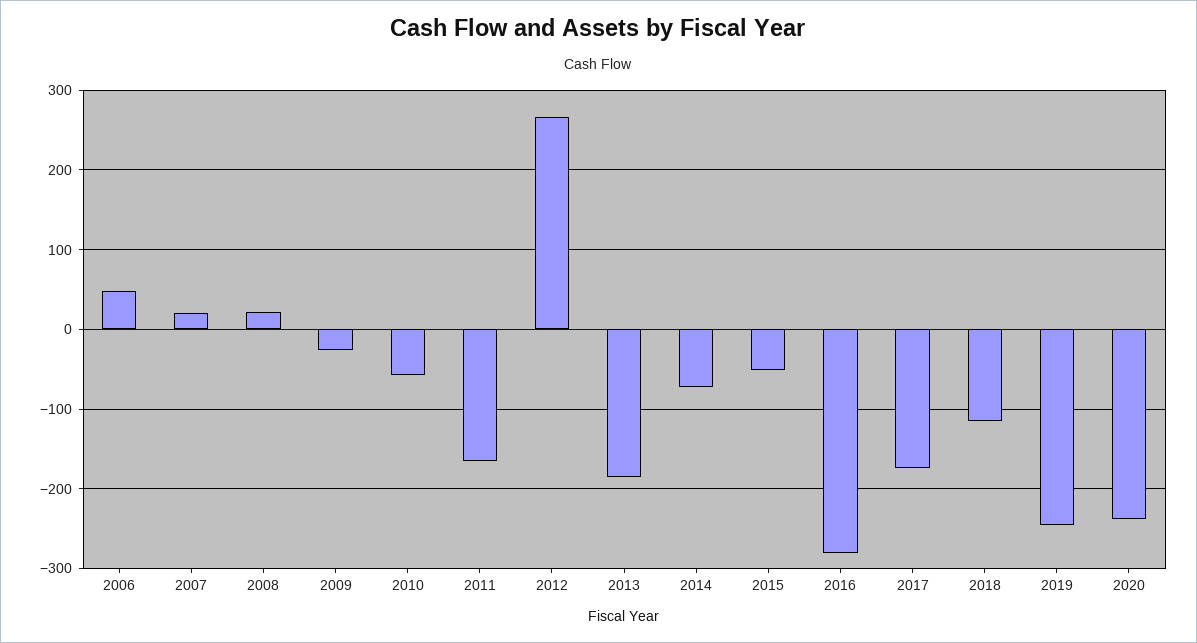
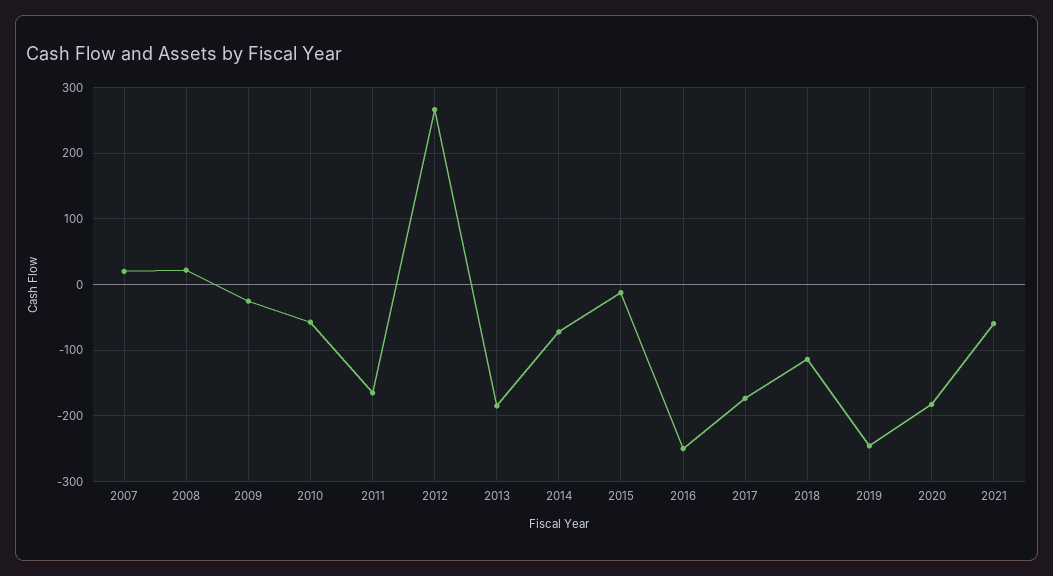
2006: 50 -> none
2015: -50 -> -10
2016: -280 -> -250
2020: -240 -> -180
2021: none -> -60

